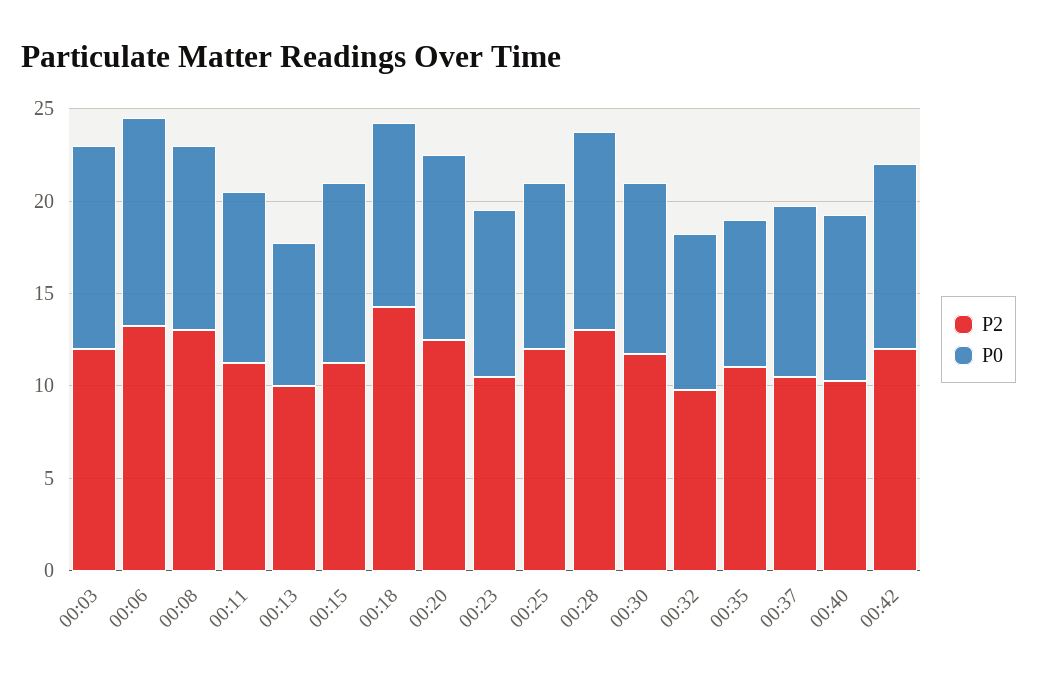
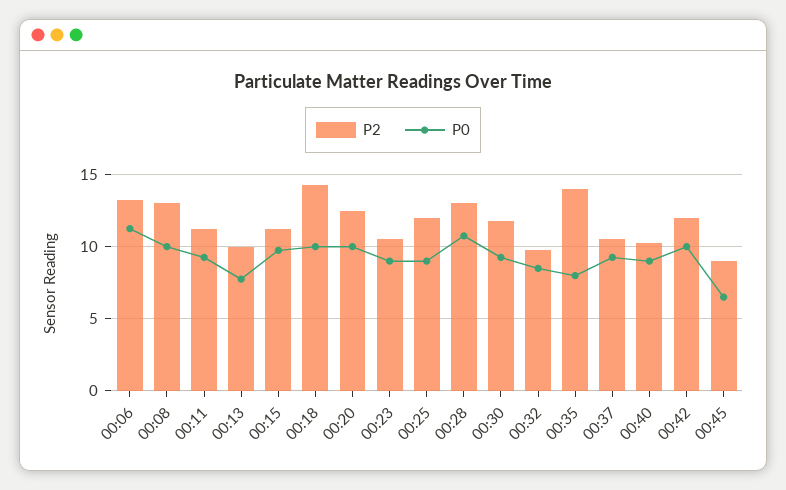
P2, 00:03: 12 -> none
P0, 00:03: 11 -> none
P2, 00:35: 11 -> 14
P2, 00:45: none -> 9
P0, 00:45: none -> 6.5

